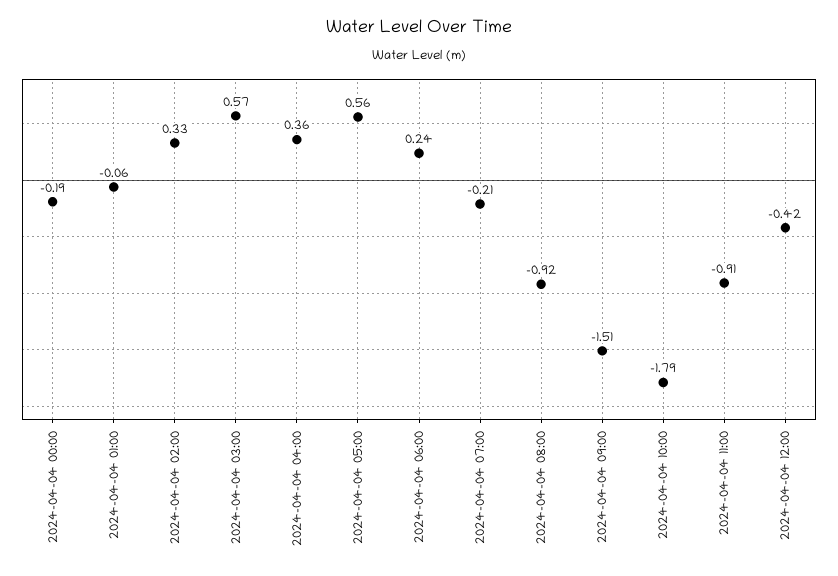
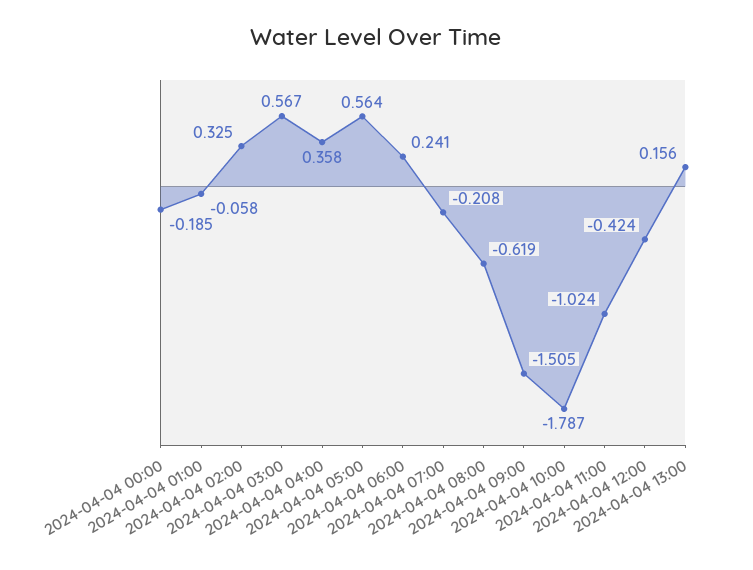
2024-04-04 08:00: -0.92 -> -0.619
2024-04-04 11:00: -0.91 -> -1.024
2024-04-04 13:00: none -> 0.156

